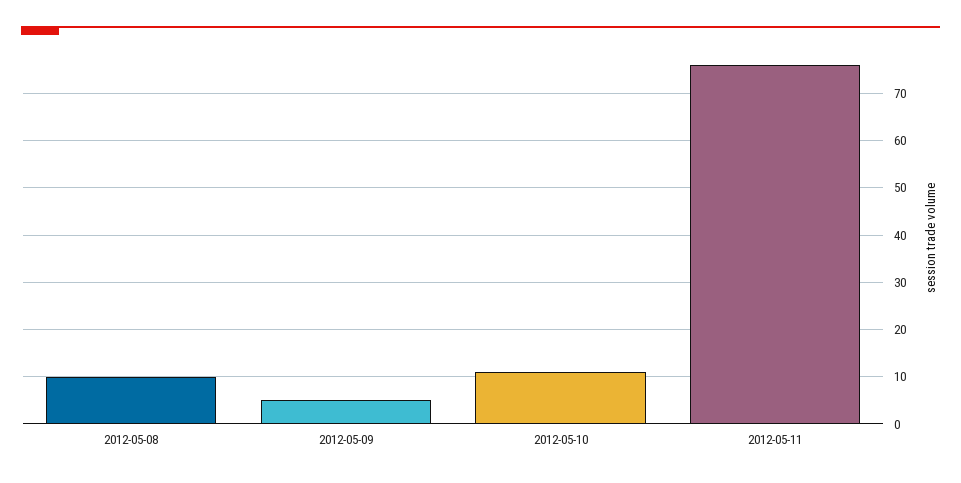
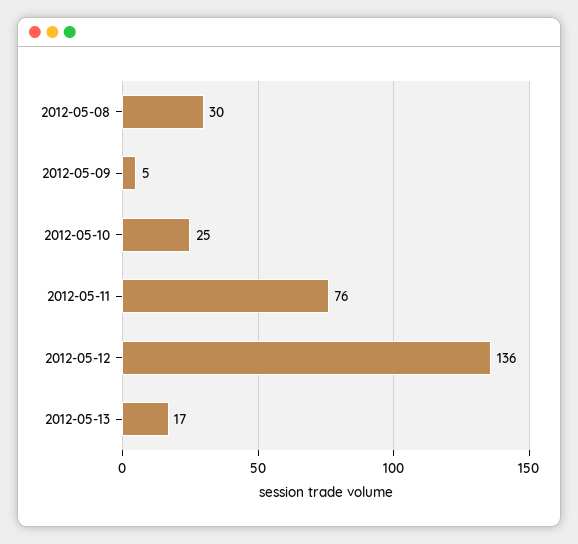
2012-05-08: 10 -> 30
2012-05-10: 10 -> 25
2012-05-12: none -> 136
2012-05-13: none -> 17

